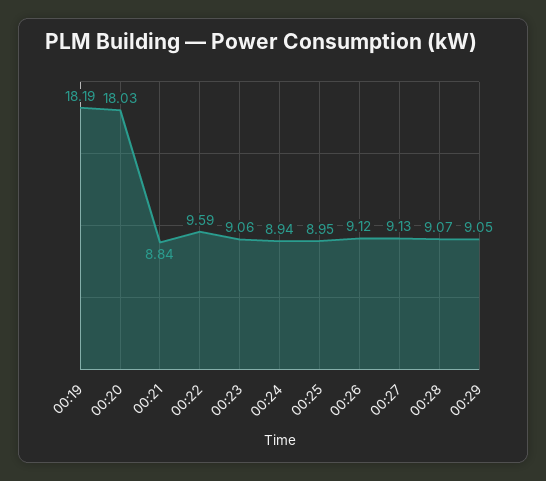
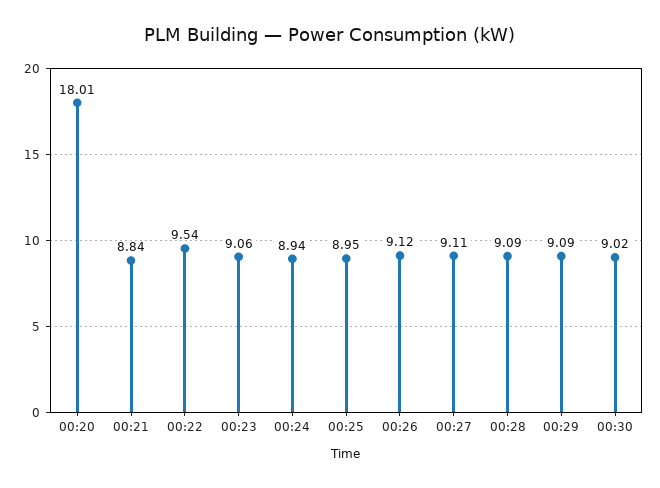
00:19: 18.19 -> none
00:20: 18.03 -> 18.01
00:22: 9.59 -> 9.54
00:27: 9.13 -> 9.11
00:28: 9.07 -> 9.09
00:29: 9.05 -> 9.09
00:30: none -> 9.02

